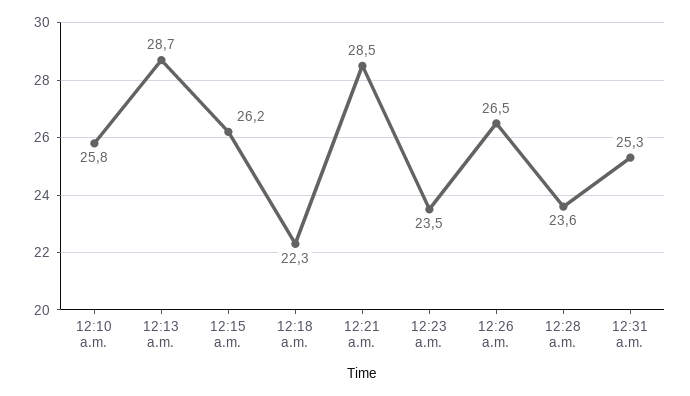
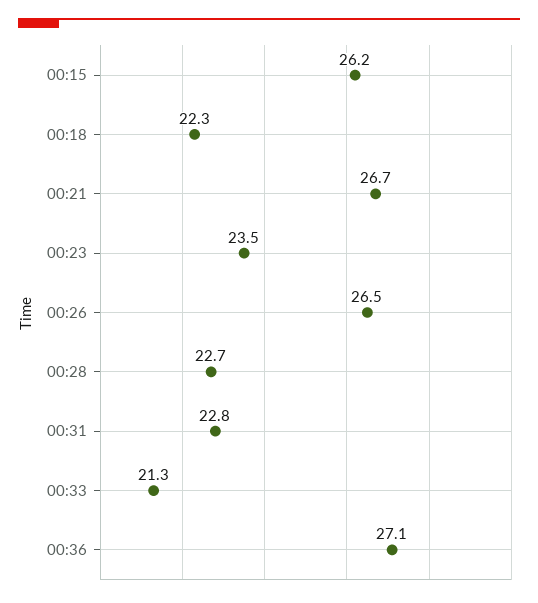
12:10 a.m.: 25.8 -> none
12:13 a.m.: 28.7 -> none
12:21 a.m.: 28.5 -> 26.7
12:28 a.m.: 23.6 -> 22.7
12:31 a.m.: 25.3 -> 22.8
00:33: none -> 21.3
00:36: none -> 27.1

